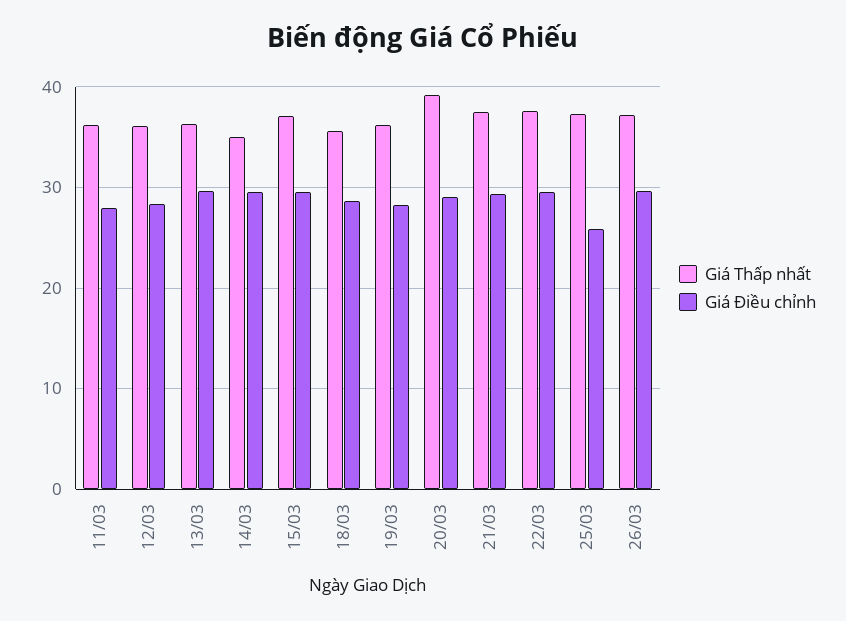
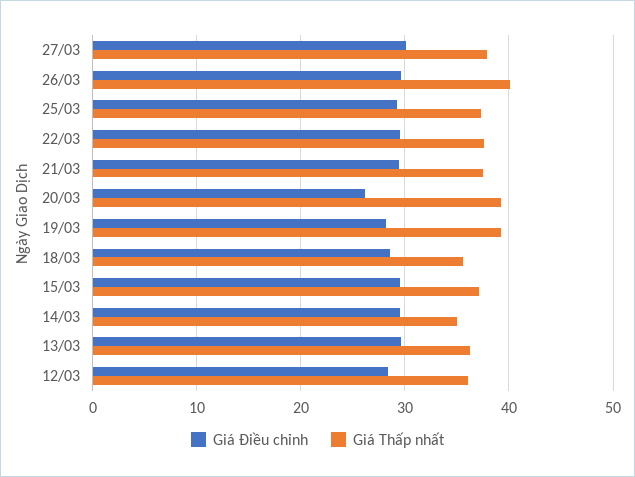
Giá Thấp nhất, 11/03: 36 -> none
Giá Điều chỉnh, 11/03: 28 -> none
Giá Thấp nhất, 19/03: 36 -> 39
Giá Điều chỉnh, 20/03: 29 -> 26
Giá Điều chỉnh, 25/03: 26 -> 29
Giá Thấp nhất, 26/03: 37 -> 40
Giá Điều chỉnh, 27/03: none -> 30
Giá Thấp nhất, 27/03: none -> 38

